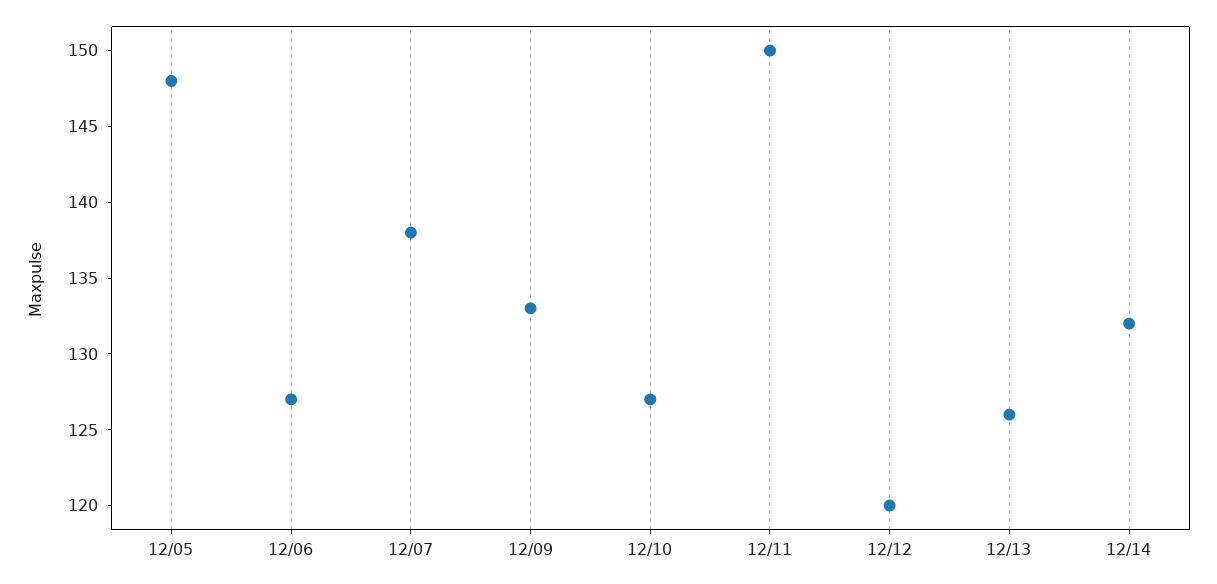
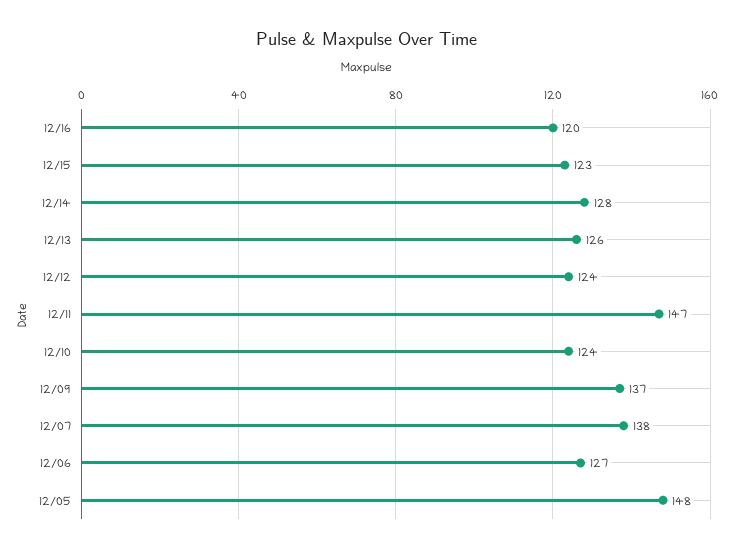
12/09: 133 -> 137
12/10: 127 -> 124
12/11: 150 -> 147
12/12: 120 -> 124
12/14: 132 -> 128
12/16: none -> 120
12/15: none -> 123

